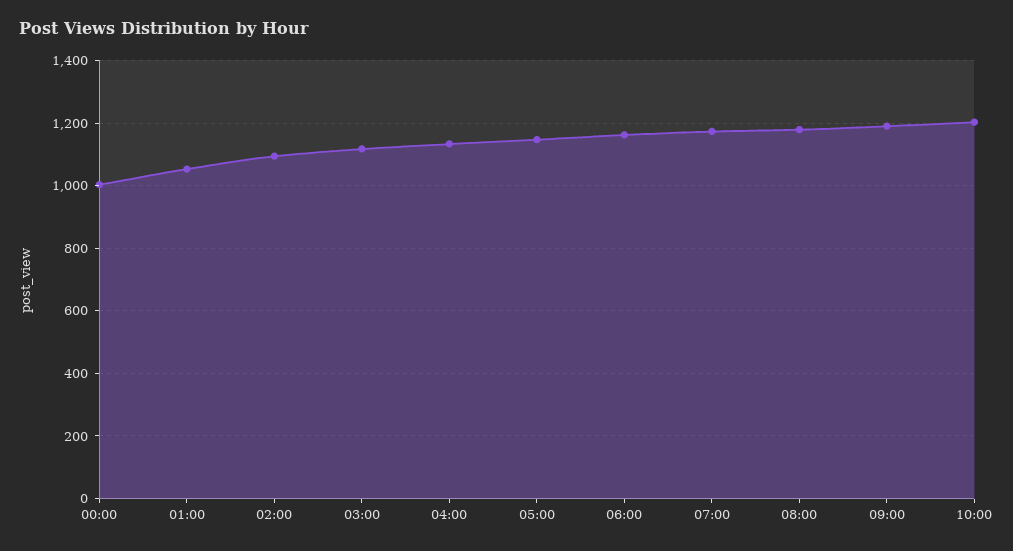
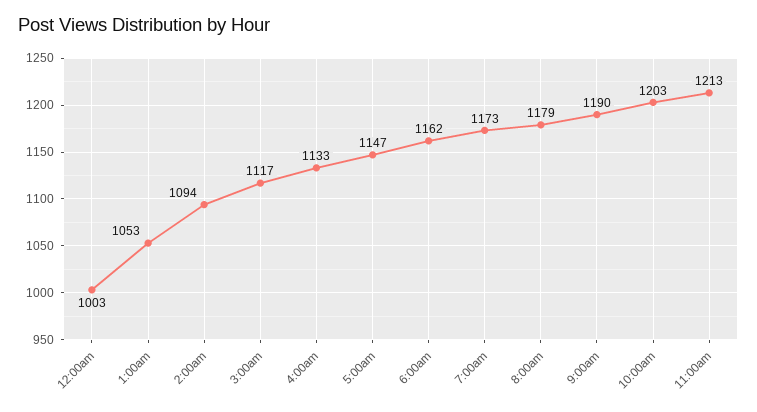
11:00am: none -> 1213

